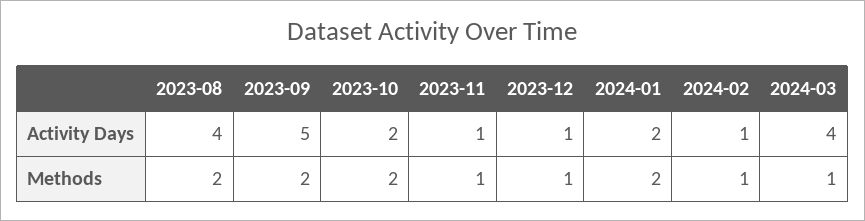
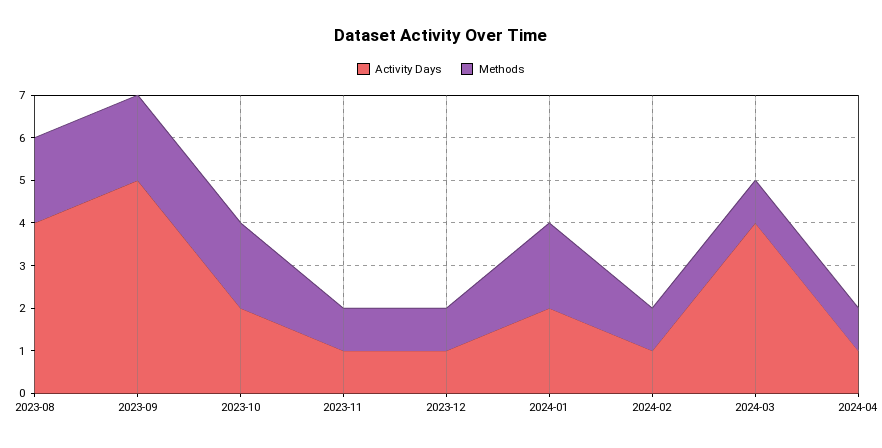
Activity Days, 2024-04: none -> 1
Methods, 2024-04: none -> 1

